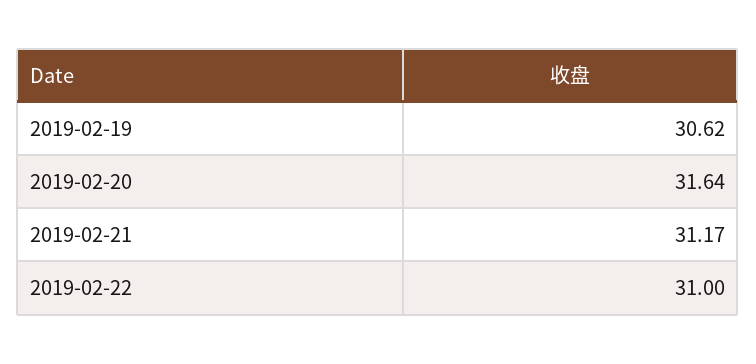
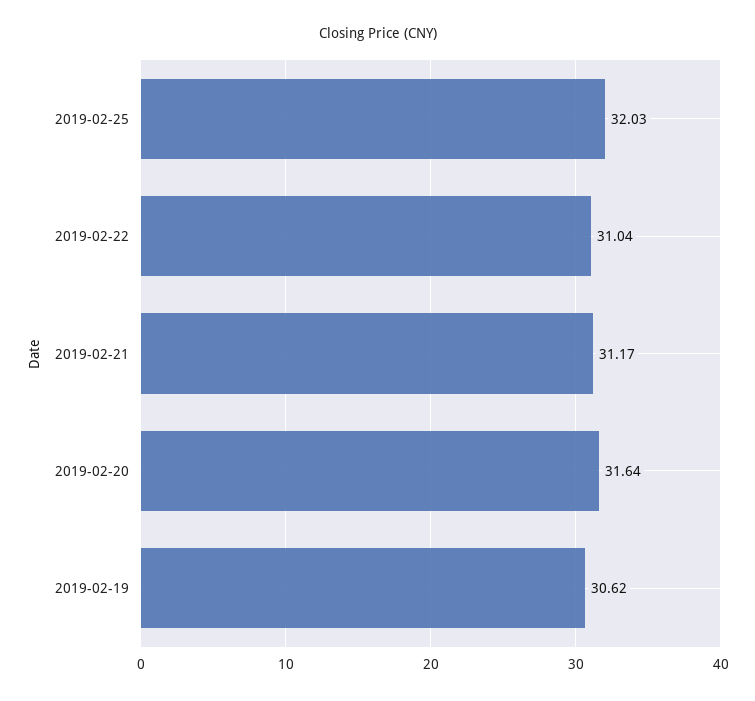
2019-02-22: 31 -> 31.04
2019-02-25: none -> 32.03

